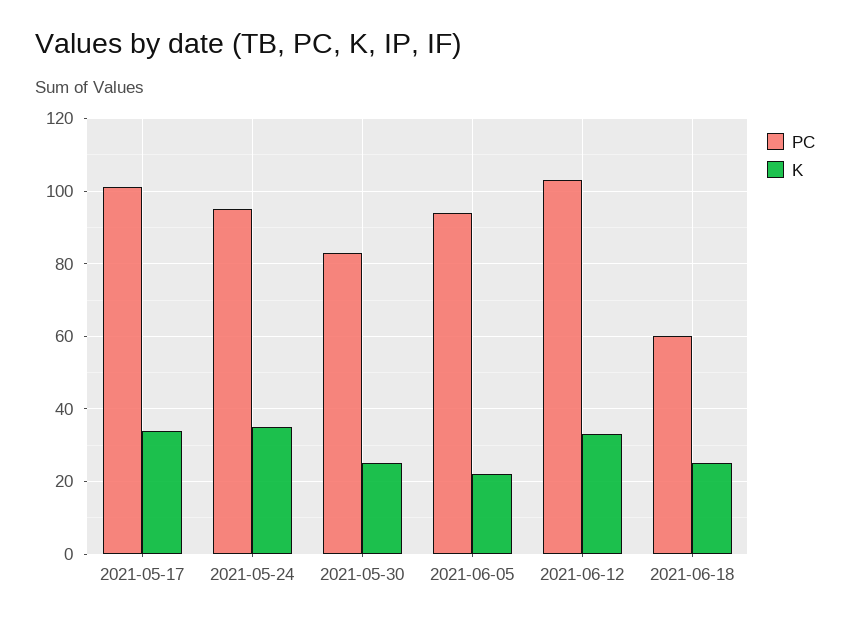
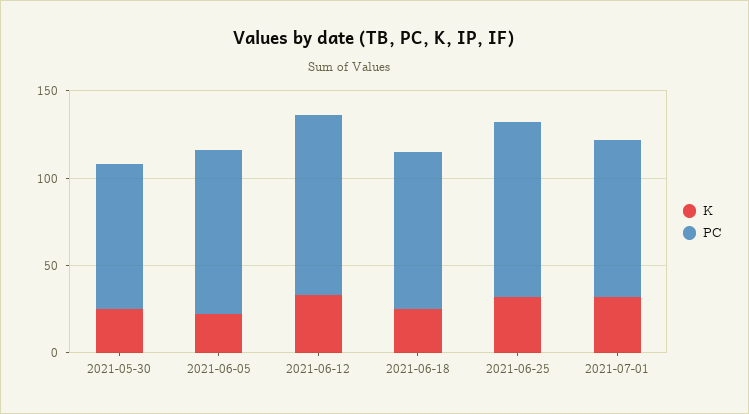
PC, 2021-05-17: 100 -> none
K, 2021-05-17: 35 -> none
PC, 2021-05-24: 95 -> none
K, 2021-05-24: 35 -> none
PC, 2021-06-18: 60 -> 90
K, 2021-06-25: none -> 30
PC, 2021-06-25: none -> 100
K, 2021-07-01: none -> 30
PC, 2021-07-01: none -> 90

